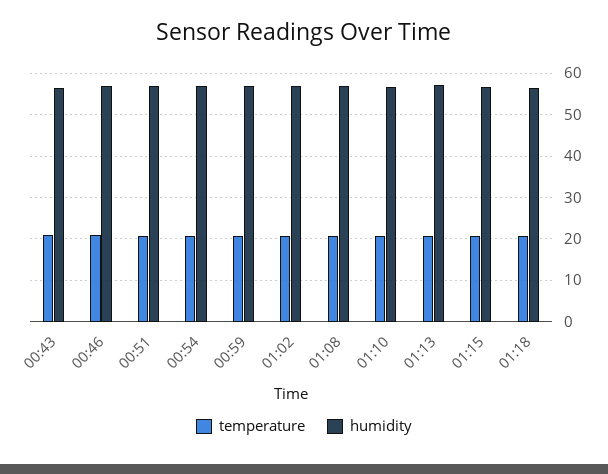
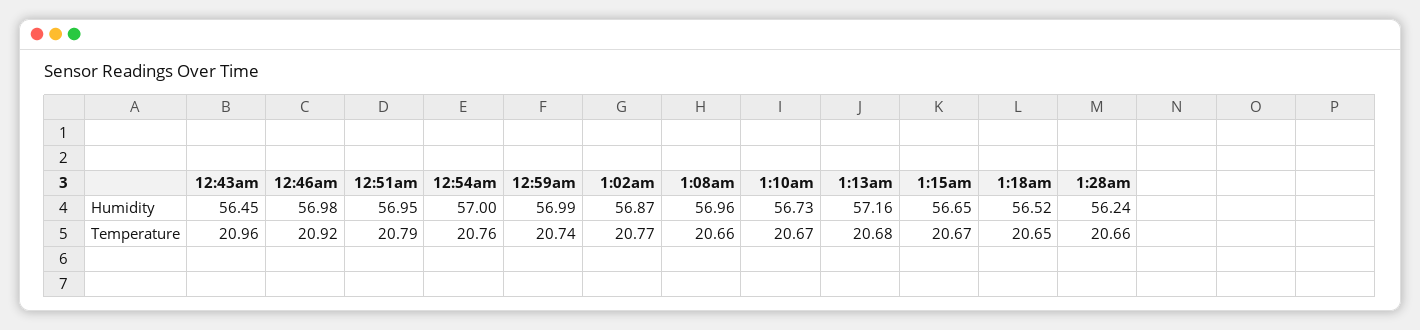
humidity, 1:28am: none -> 56.24
temperature, 1:28am: none -> 20.66

